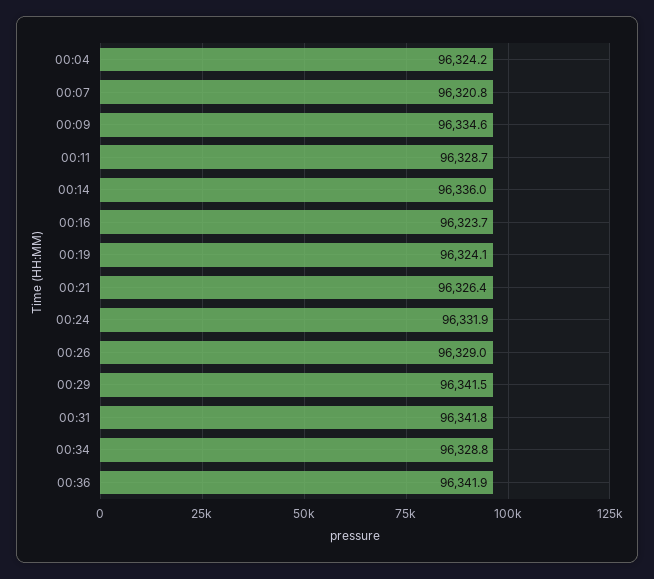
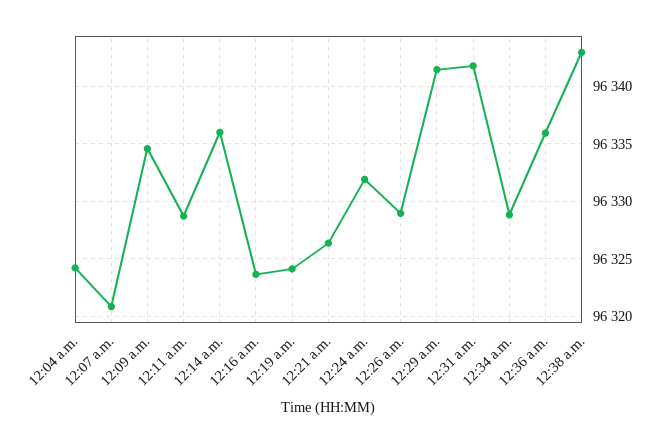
00:36: 96341.9 -> 96336
12:38 a.m.: none -> 96343

